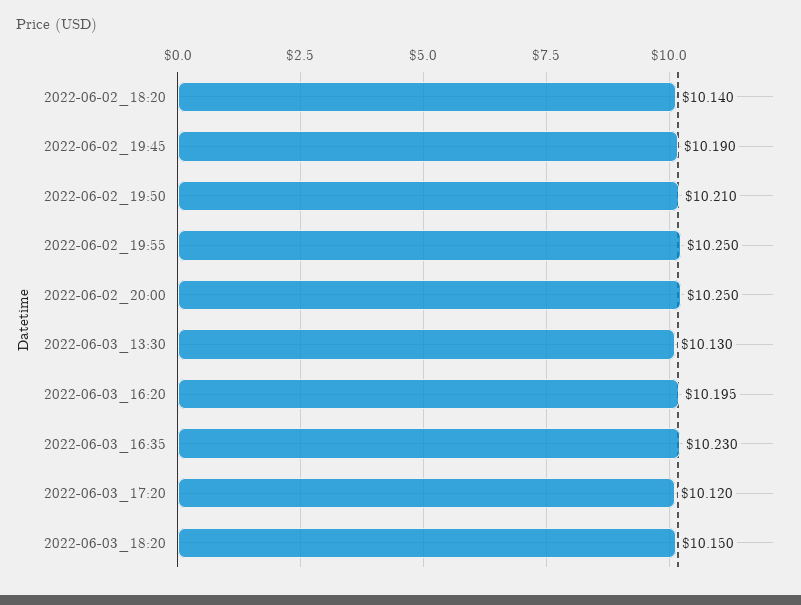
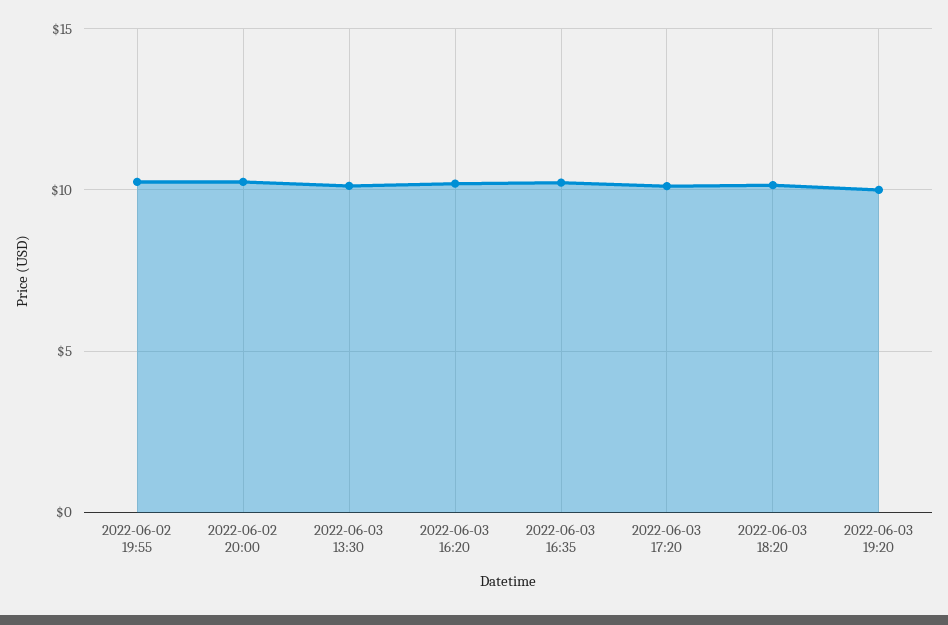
2022-06-02_18:20: 10.14 -> none
2022-06-02_19:45: 10.19 -> none
2022-06-02_19:50: 10.21 -> none
2022-06-03 19:20: none -> 10

